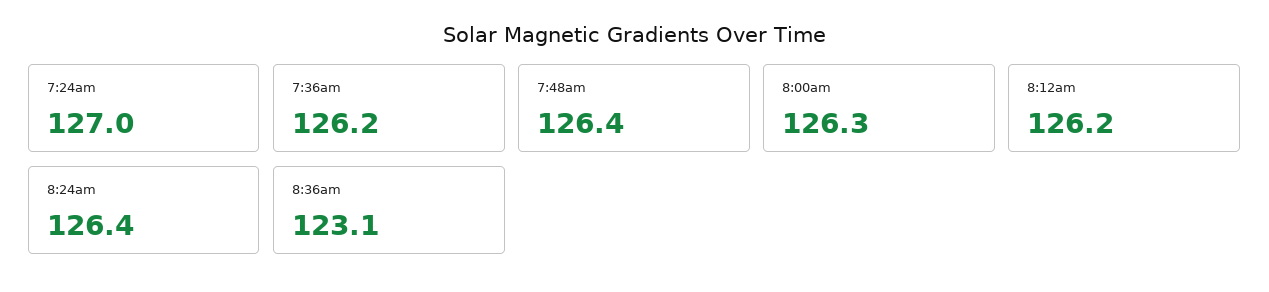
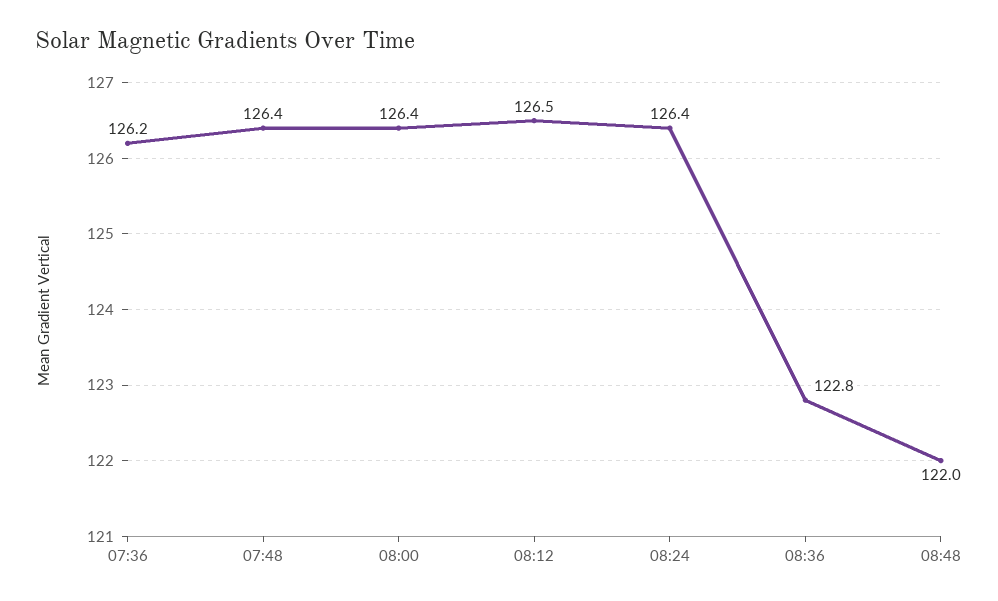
7:24am: 127 -> none
8:00am: 126.3 -> 126.4
8:12am: 126.2 -> 126.5
8:36am: 123.1 -> 122.8
08:48: none -> 122

